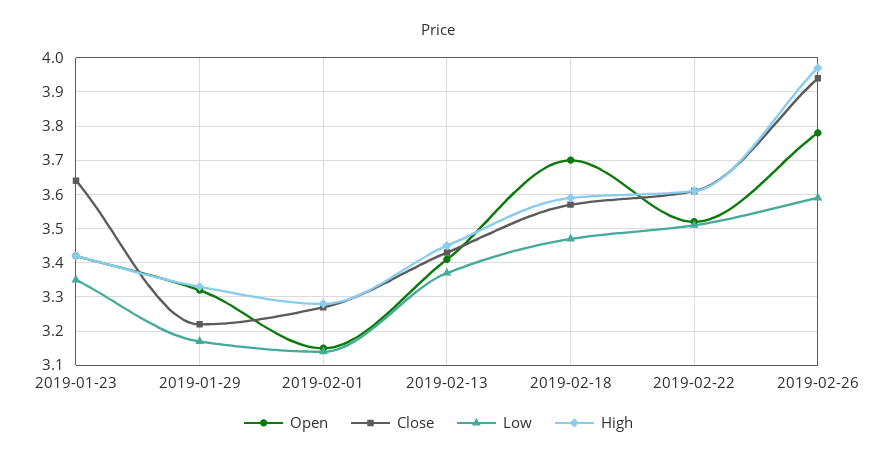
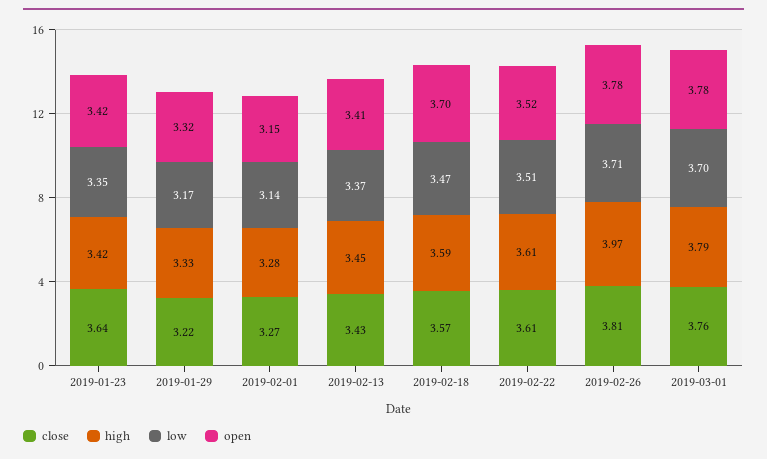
Close, 2019-02-26: 3.95 -> 3.81
Low, 2019-02-26: 3.6 -> 3.71
Close, 2019-03-01: none -> 3.76
High, 2019-03-01: none -> 3.79
Low, 2019-03-01: none -> 3.7
Open, 2019-03-01: none -> 3.78

